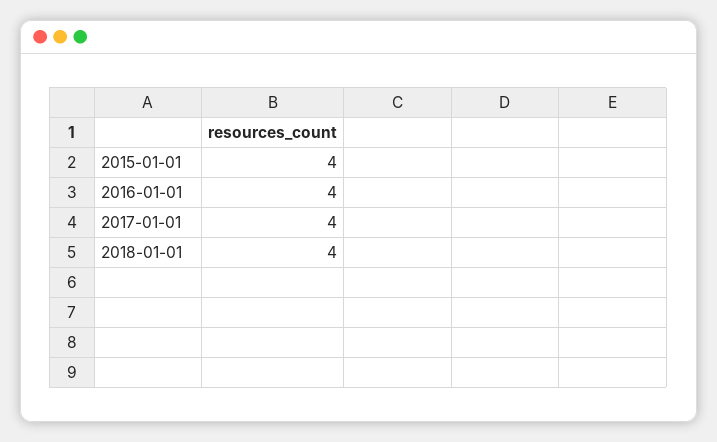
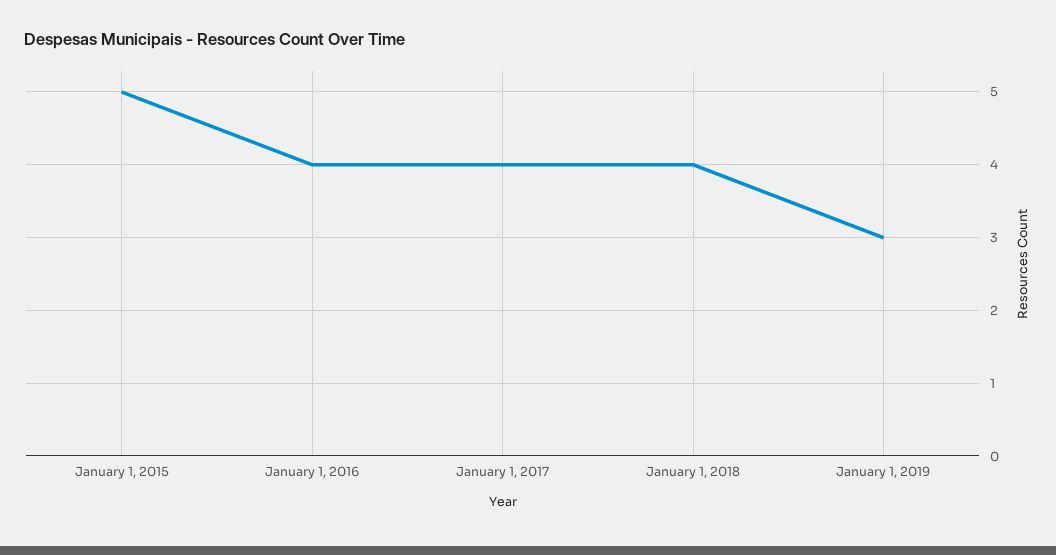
2015-01-01: 4 -> 5
January 1, 2019: none -> 3

